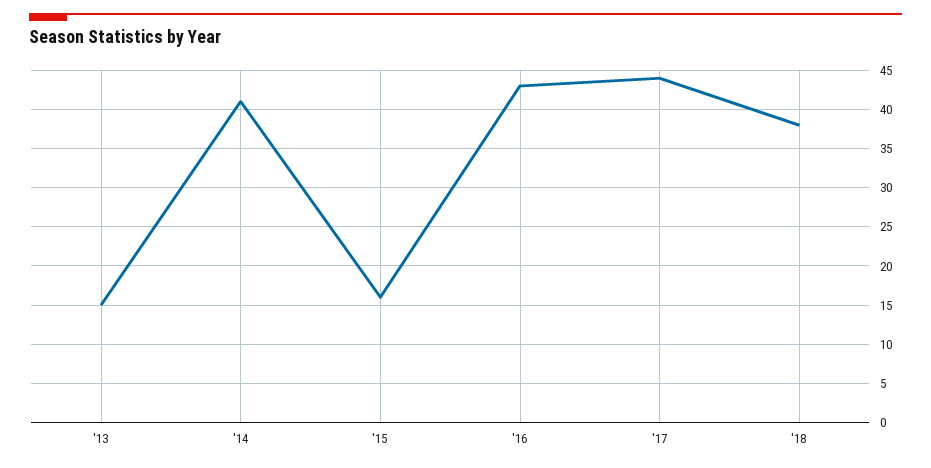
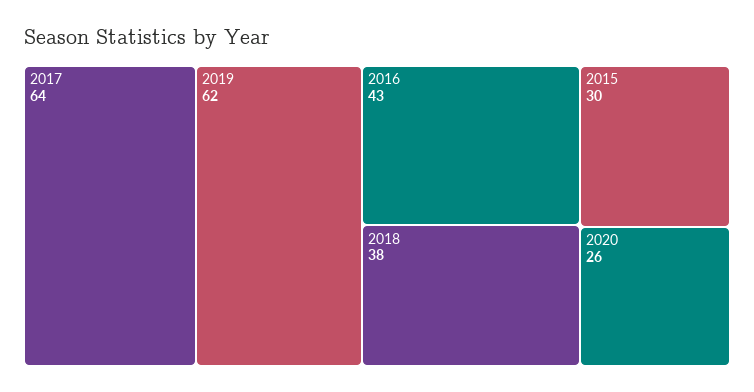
'13: 15 -> none
'14: 41 -> none
'15: 16 -> 30
'17: 44 -> 64
2019: none -> 62
2020: none -> 26

